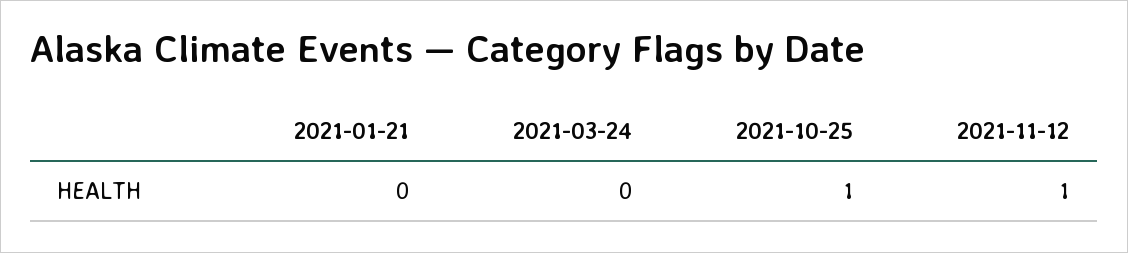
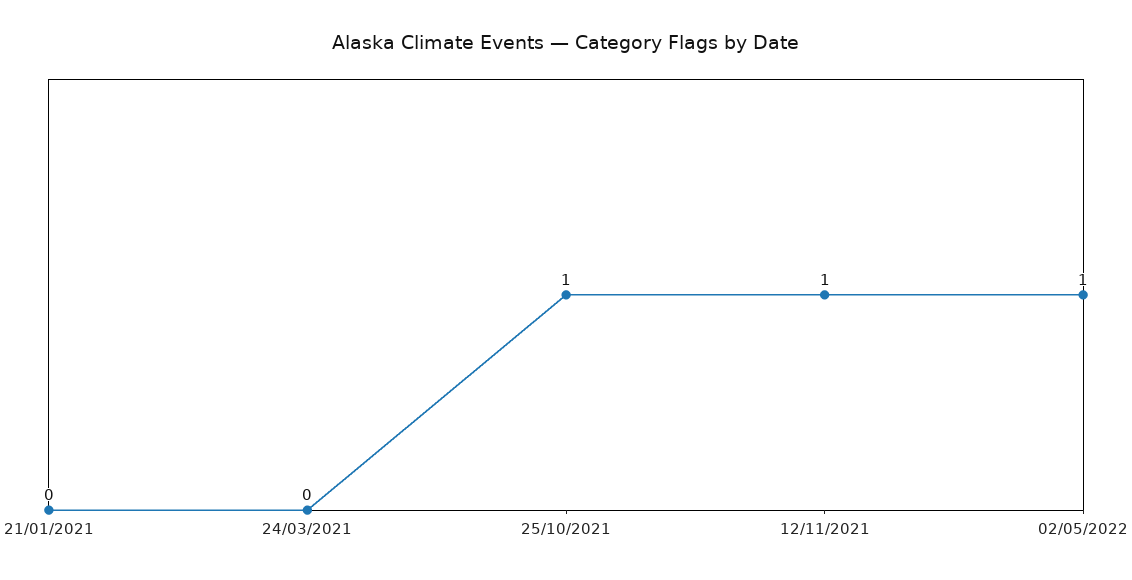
02/05/2022: none -> 1

